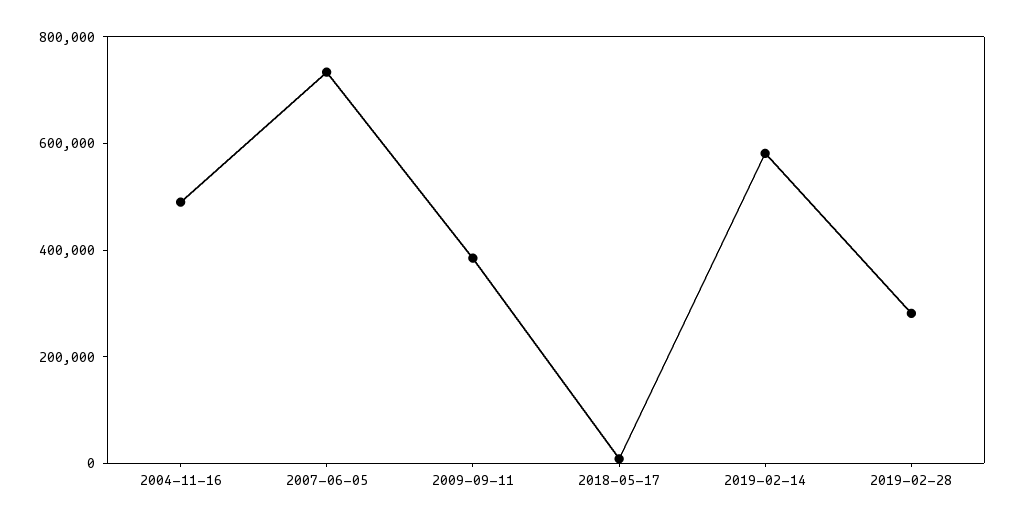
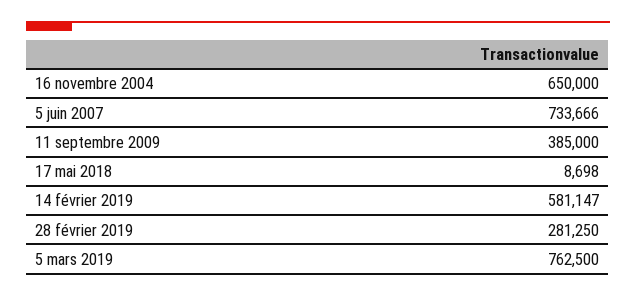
2004-11-16: 500000 -> 650000
5 mars 2019: none -> 762500

